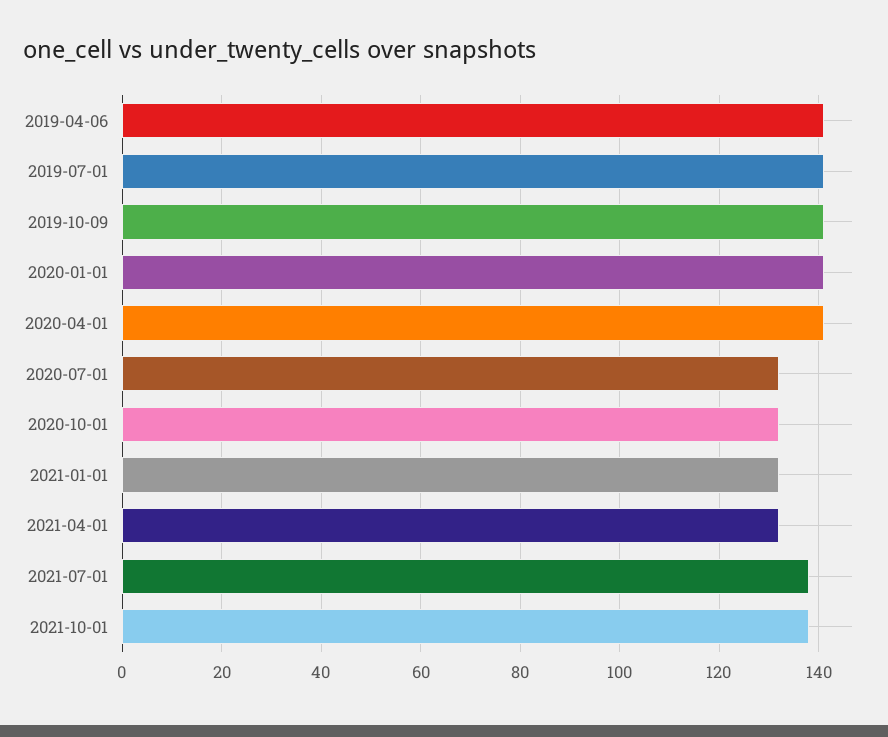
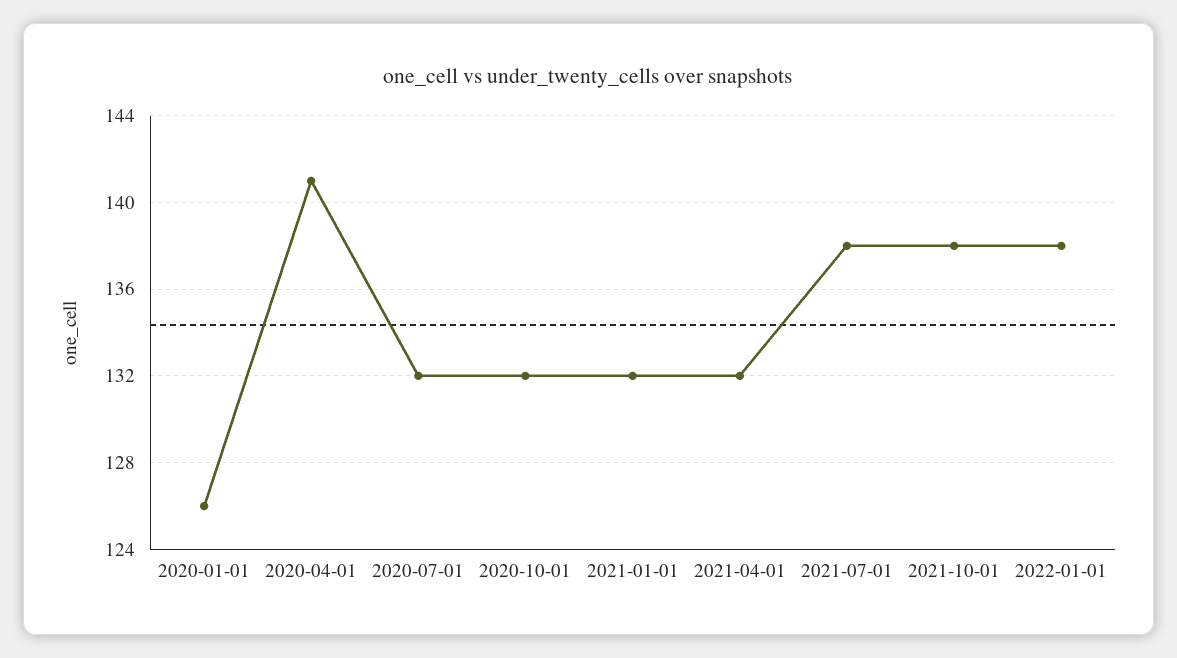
2019-04-06: 140 -> none
2019-07-01: 140 -> none
2019-10-09: 140 -> none
2020-01-01: 140 -> 126
2022-01-01: none -> 138

